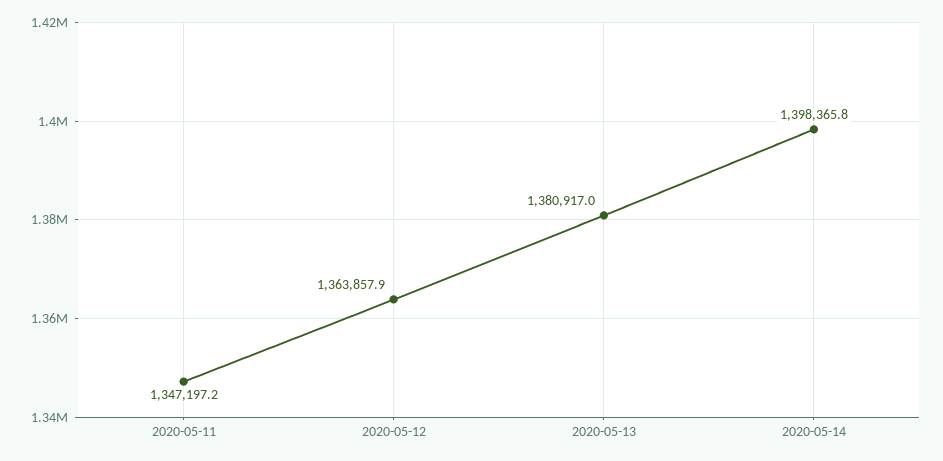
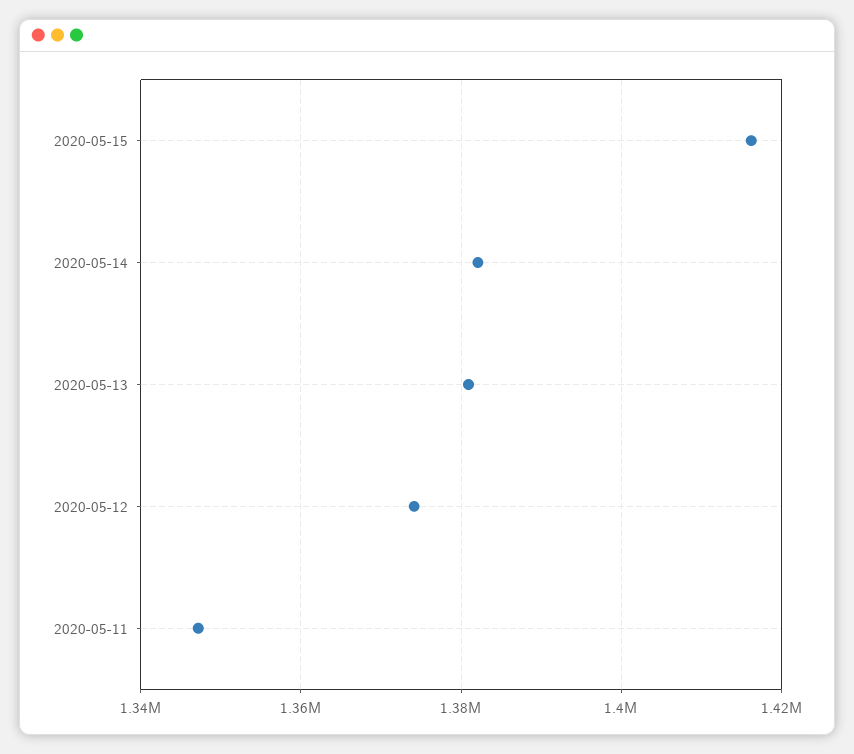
2020-05-12: 1363857.9 -> 1374000
2020-05-14: 1398365.8 -> 1382000
2020-05-15: none -> 1416000

